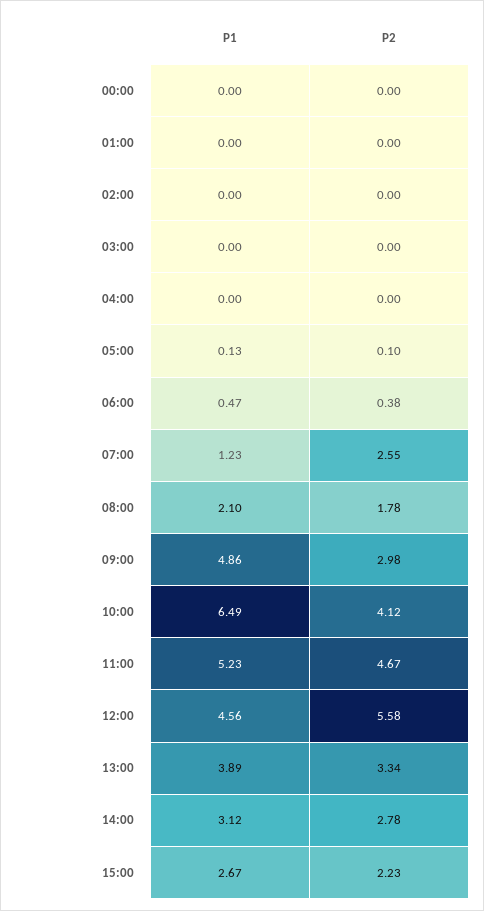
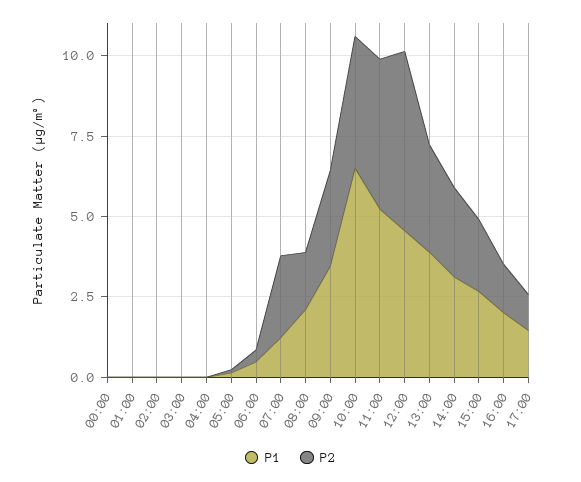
P1, 09:00: 4.86 -> 3.5
P1, 16:00: none -> 2
P2, 16:00: none -> 1.5
P1, 17:00: none -> 1.5
P2, 17:00: none -> 1

